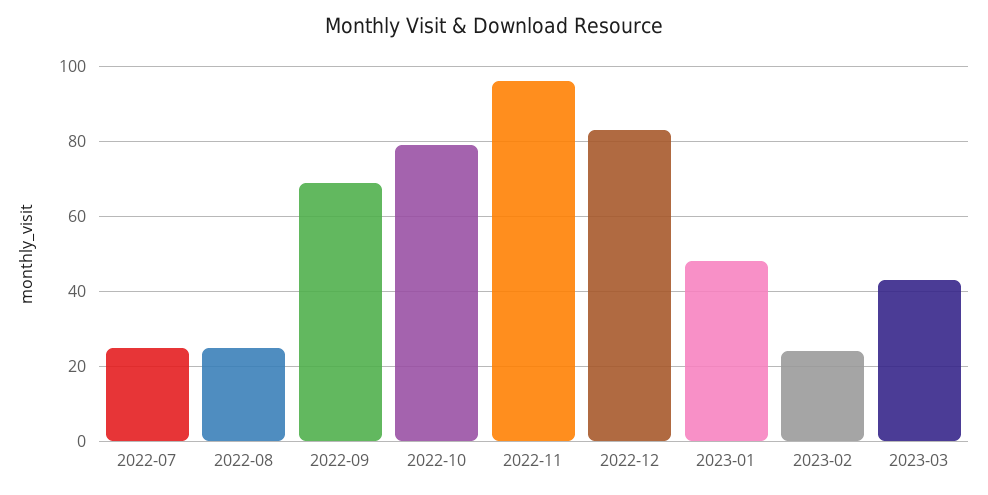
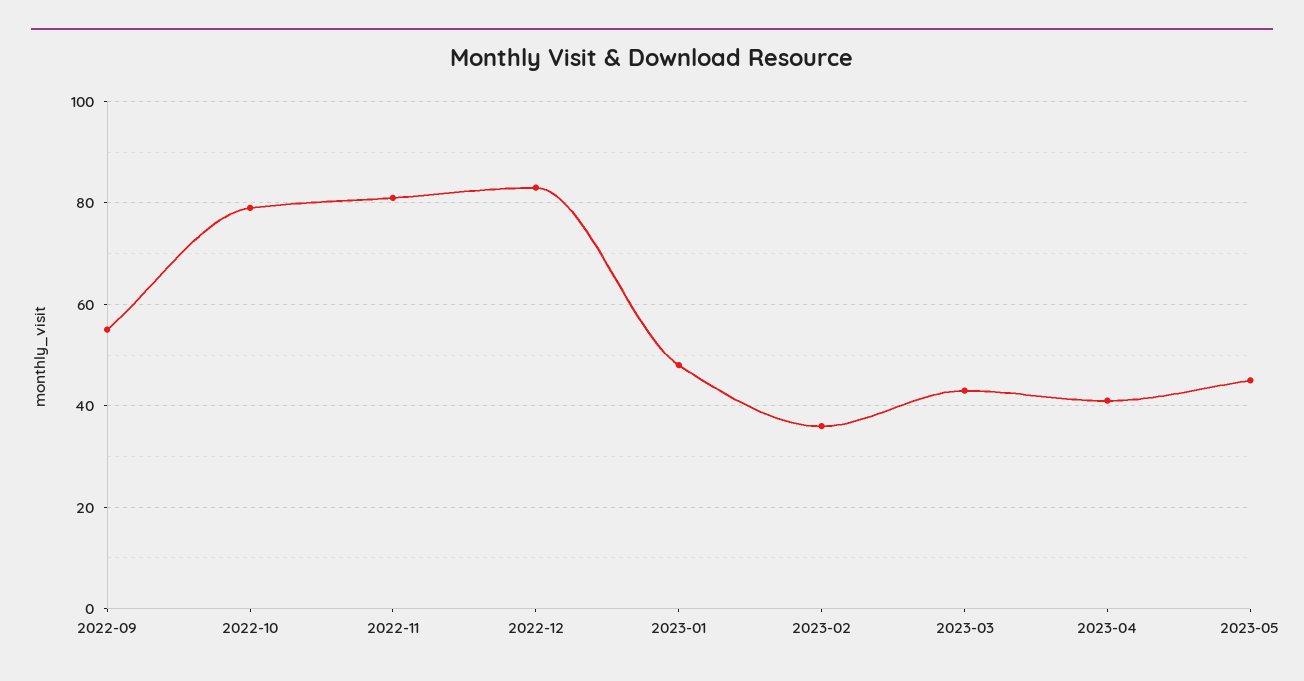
2022-07: 25 -> none
2022-08: 25 -> none
2022-09: 70 -> 55
2022-11: 95 -> 80
2023-02: 25 -> 35
2023-04: none -> 40
2023-05: none -> 45

